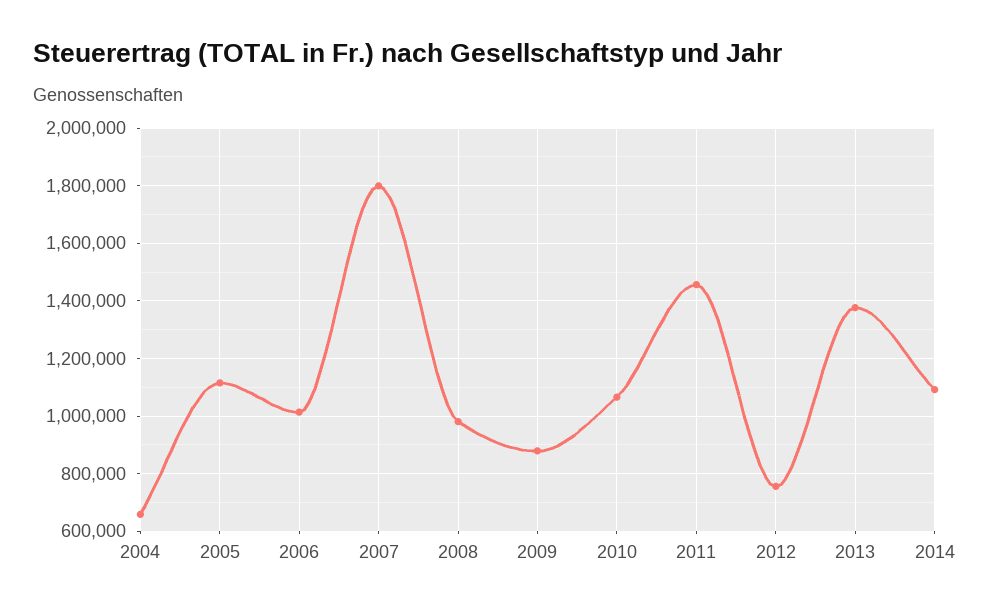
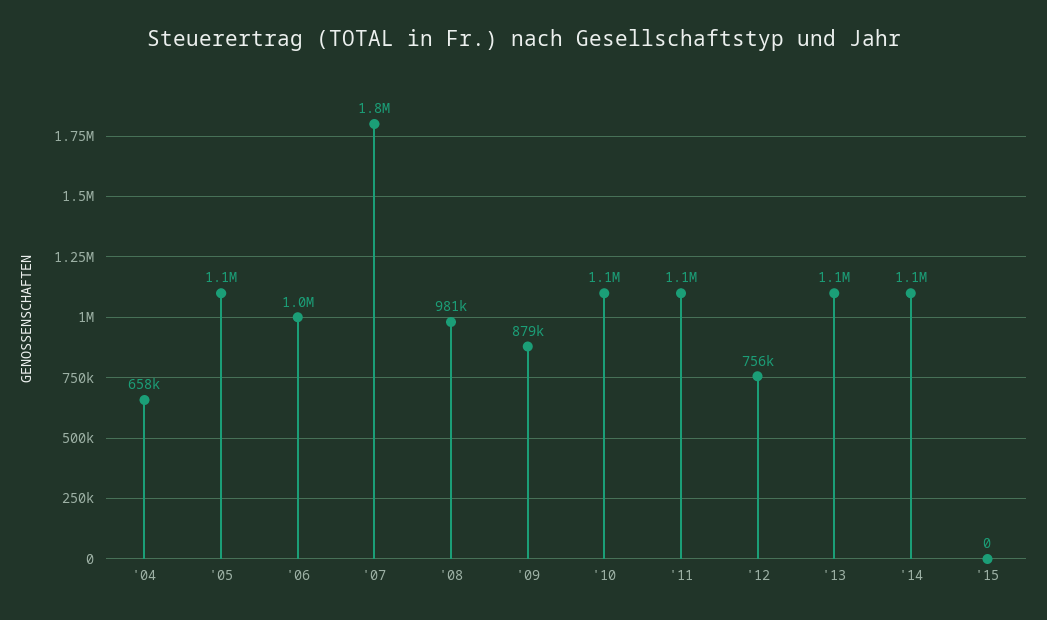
2011: 1450000 -> 1100000
2013: 1375000 -> 1100000
'15: none -> 0

